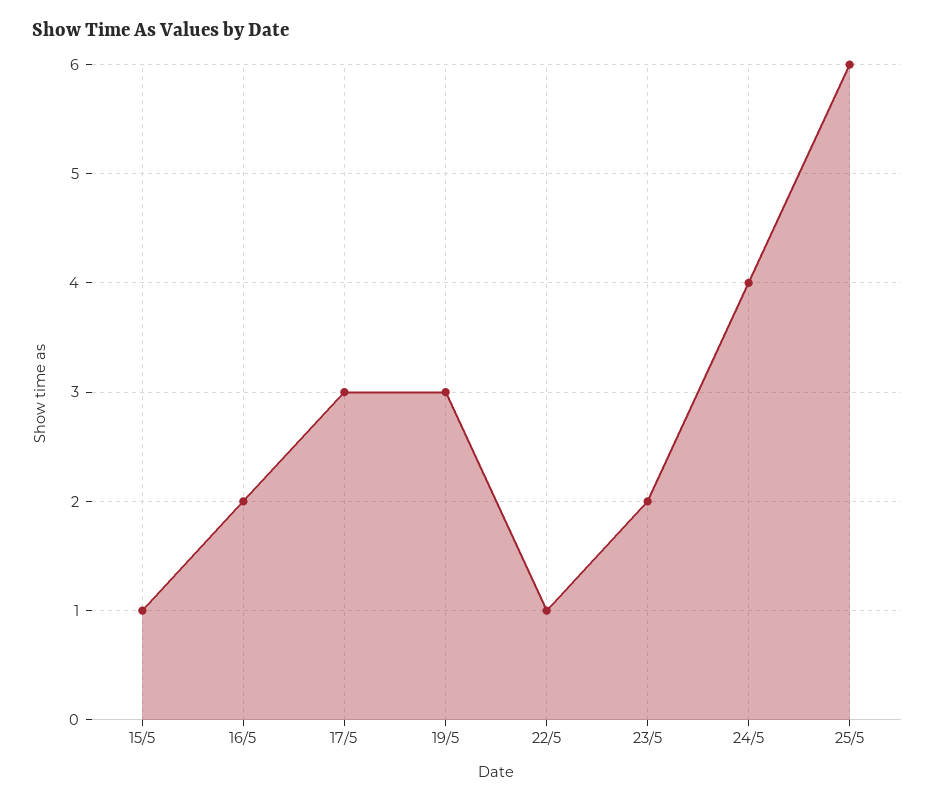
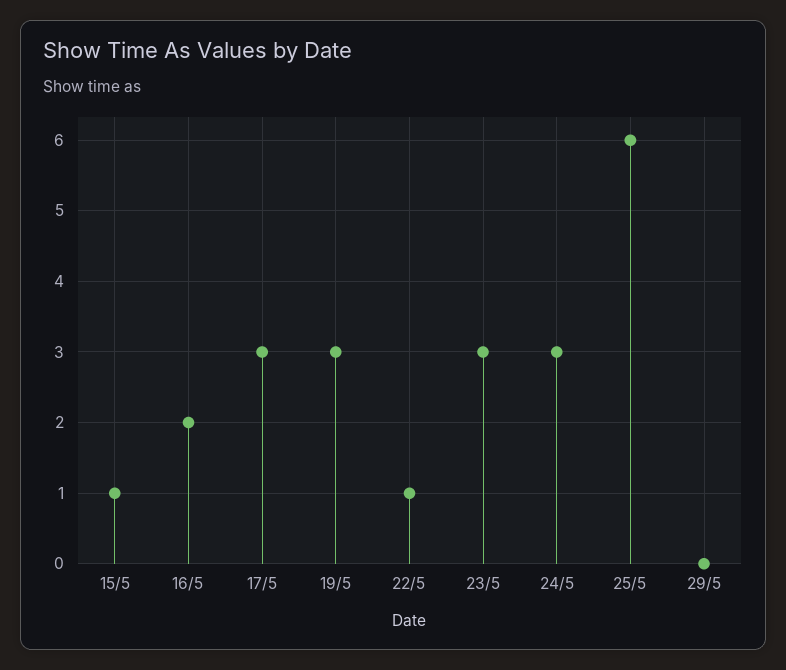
23/5: 2 -> 3
24/5: 4 -> 3
29/5: none -> 0

